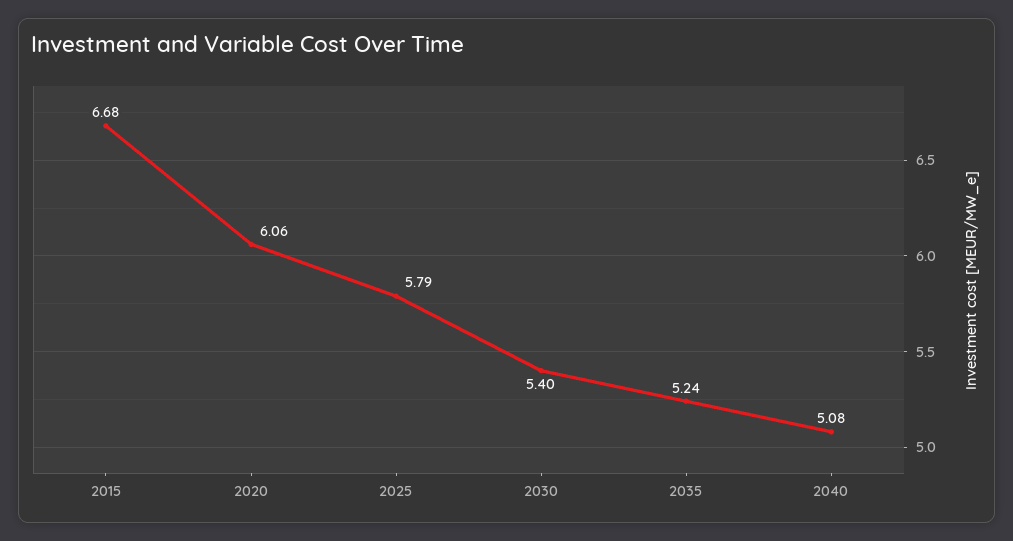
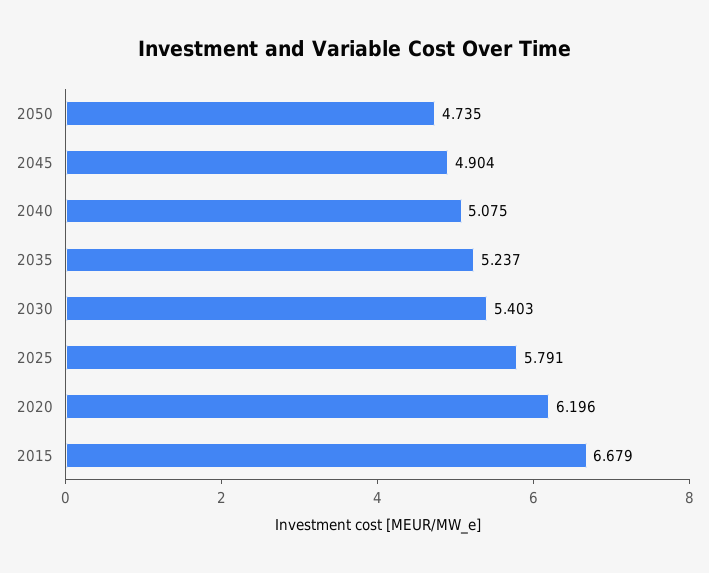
2020: 6.06 -> 6.196
2050: none -> 4.735
2045: none -> 4.904

